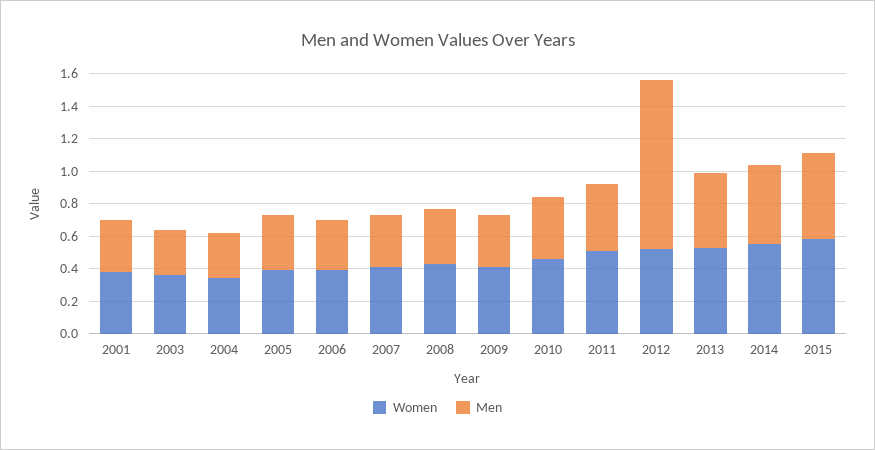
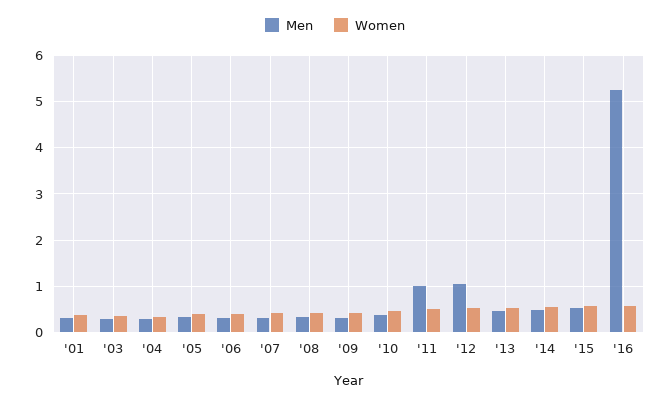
Men, 2011: 0.4 -> 1
Men, '16: none -> 5.2
Women, '16: none -> 0.6

